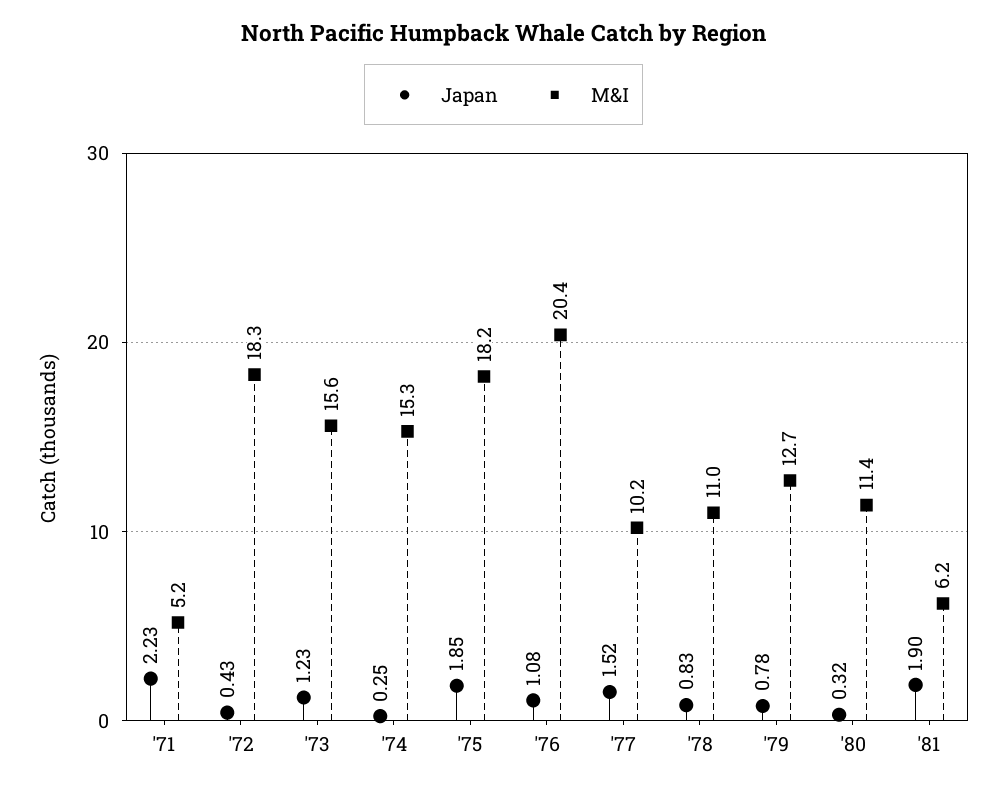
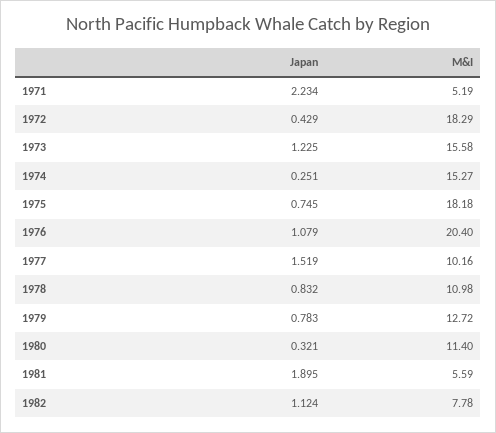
Japan, '75: 1.85 -> 0.745
M&I, '81: 6.2 -> 5.59
Japan, 1982: none -> 1.124
M&I, 1982: none -> 7.78

